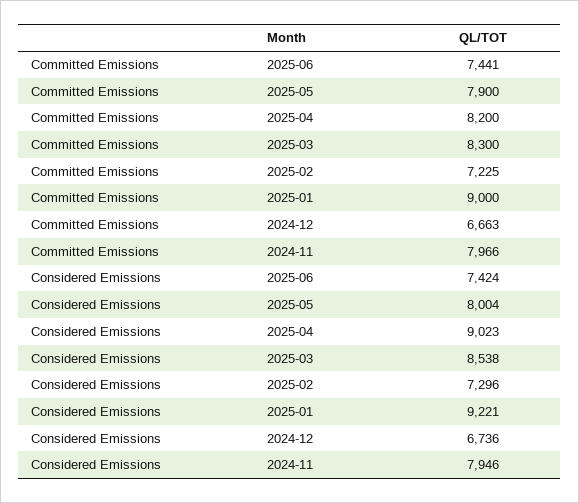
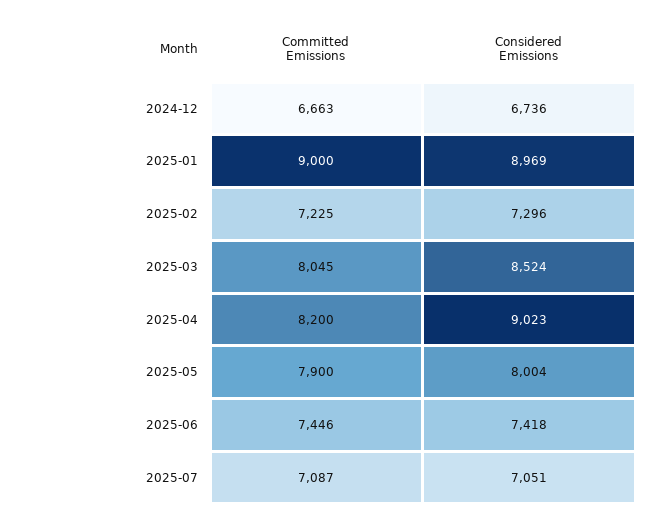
Committed Emissions, 2025-06: 7441 -> 7446
Committed Emissions, 2025-03: 8300 -> 8045
Committed Emissions, 2024-11: 7966 -> none
Considered Emissions, 2025-06: 7424 -> 7418
Considered Emissions, 2025-03: 8538 -> 8524
Considered Emissions, 2025-01: 9221 -> 8969
Considered Emissions, 2024-11: 7946 -> none
Committed Emissions, 2025-07: none -> 7087
Considered Emissions, 2025-07: none -> 7051

